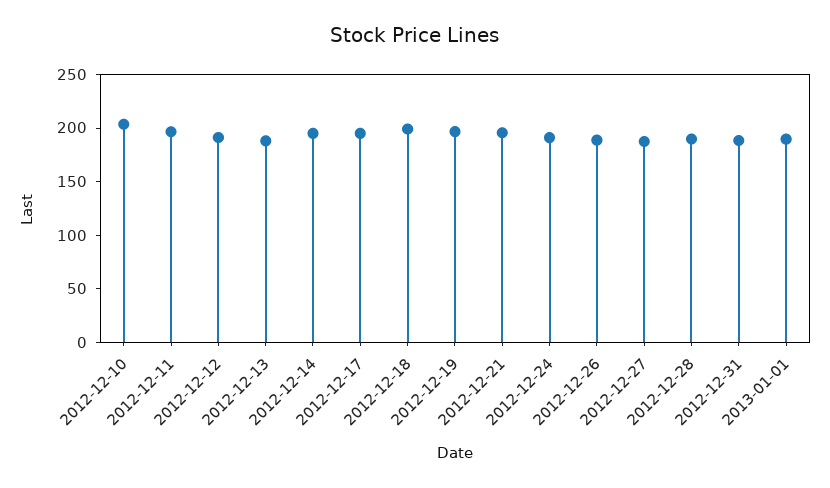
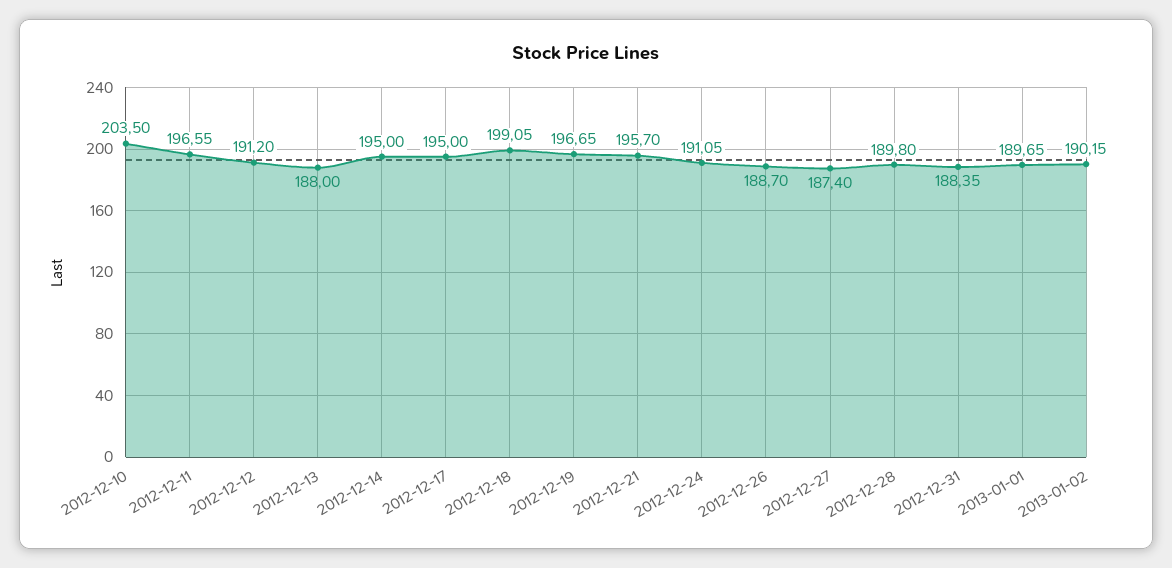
2013-01-02: none -> 190.15

